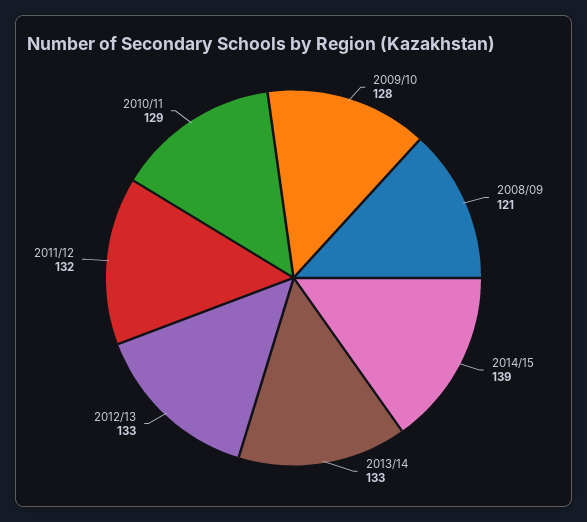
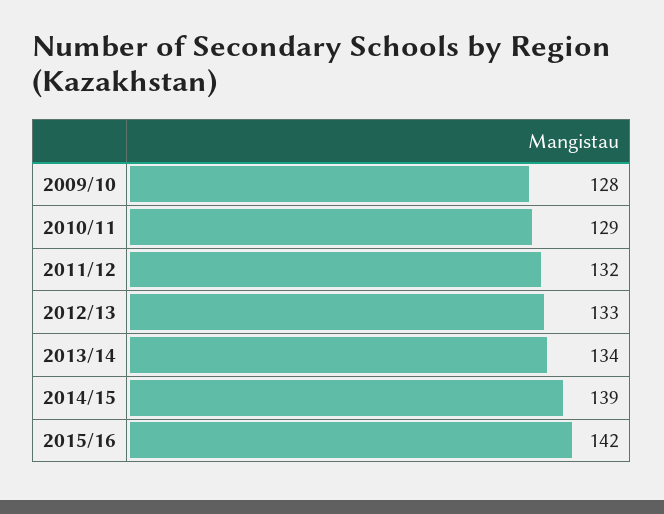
2008/09: 121 -> none
2013/14: 133 -> 134
2015/16: none -> 142

